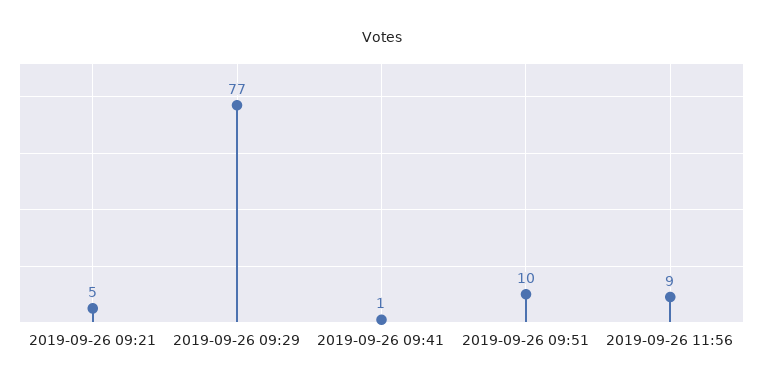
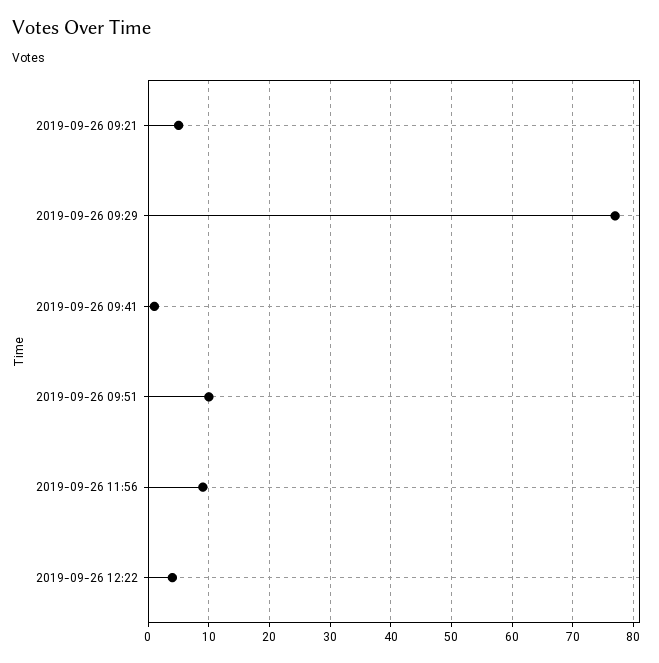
2019-09-26 12:22: none -> 4

